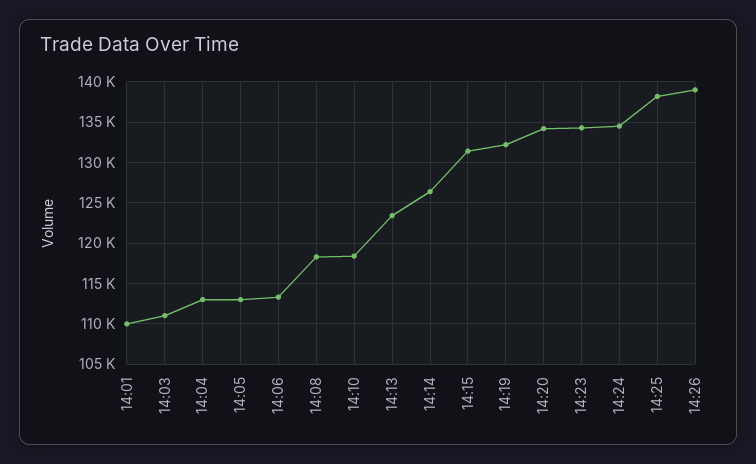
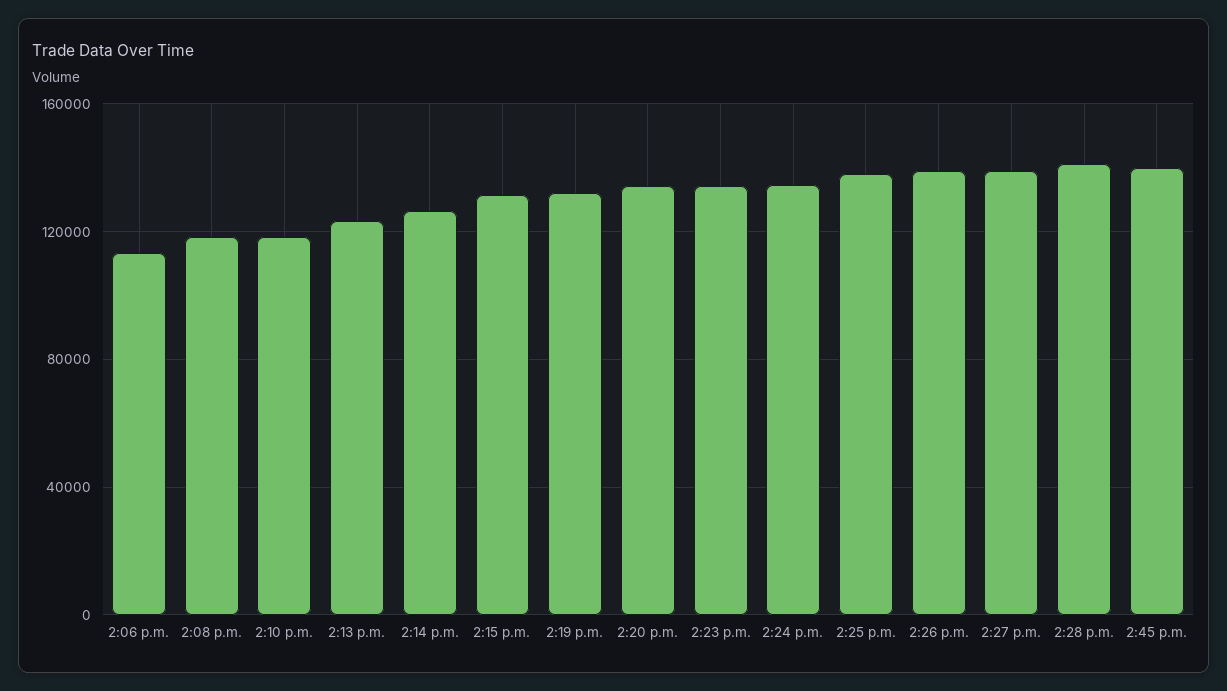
14:01: 110000 -> none
14:03: 111000 -> none
14:04: 113000 -> none
14:05: 113000 -> none
2:27 p.m.: none -> 140000
2:28 p.m.: none -> 140000
2:45 p.m.: none -> 140000

